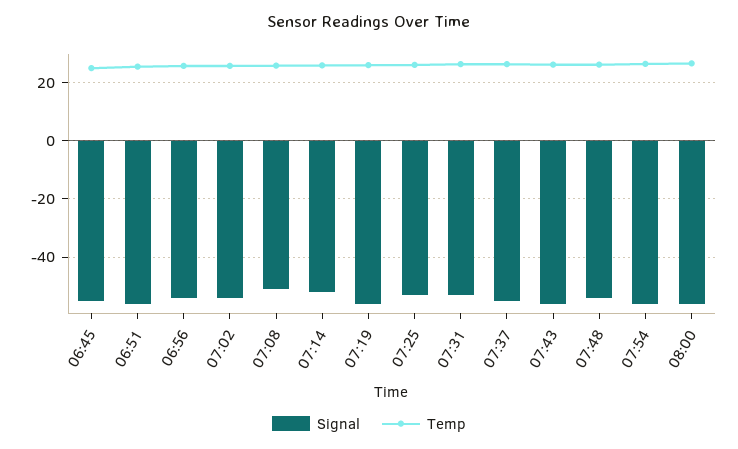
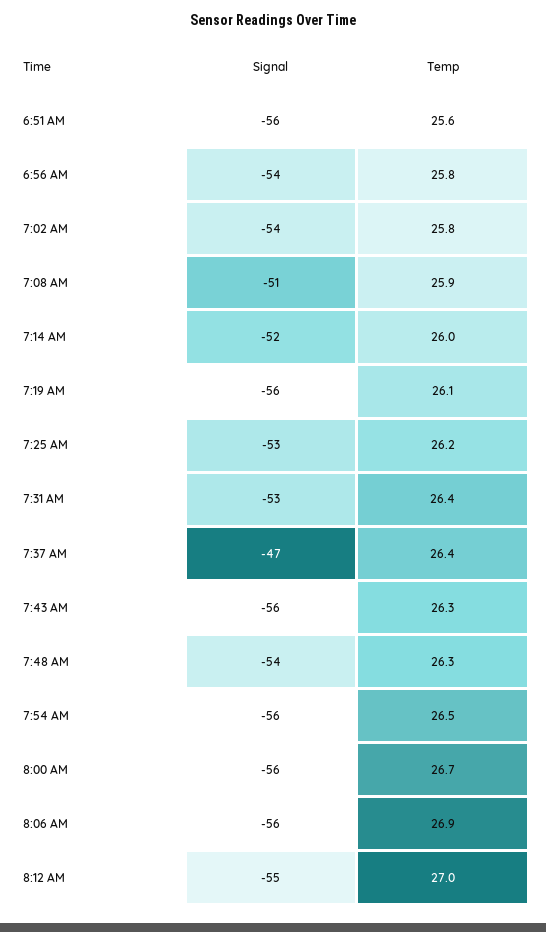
Signal, 06:45: -55 -> none
Temp, 06:45: 25 -> none
Signal, 07:37: -55 -> -47
Signal, 8:06 AM: none -> -56
Temp, 8:06 AM: none -> 26.9
Signal, 8:12 AM: none -> -55
Temp, 8:12 AM: none -> 27

